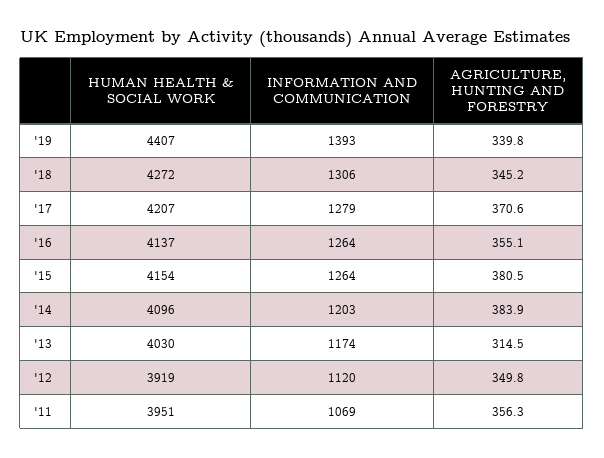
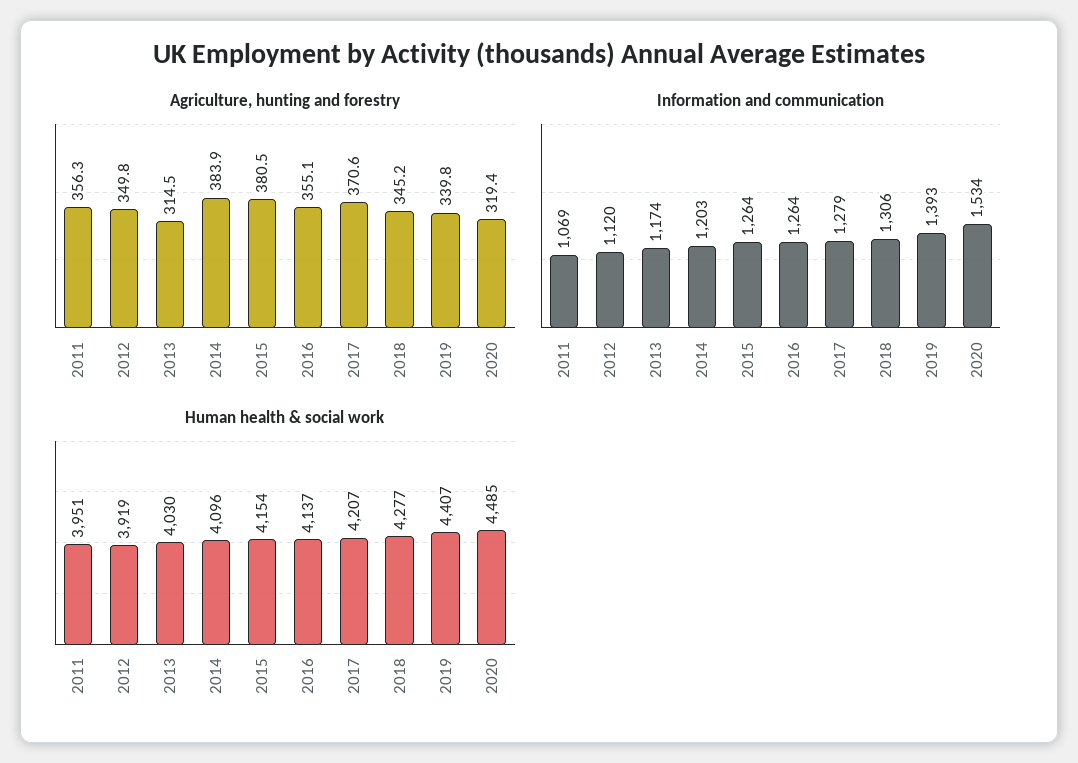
HUMAN HEALTH & SOCIAL WORK, '18: 4272 -> 4277
AGRICULTURE, HUNTING AND FORESTRY, 2020: none -> 319.4
INFORMATION AND COMMUNICATION, 2020: none -> 1534
HUMAN HEALTH & SOCIAL WORK, 2020: none -> 4485

